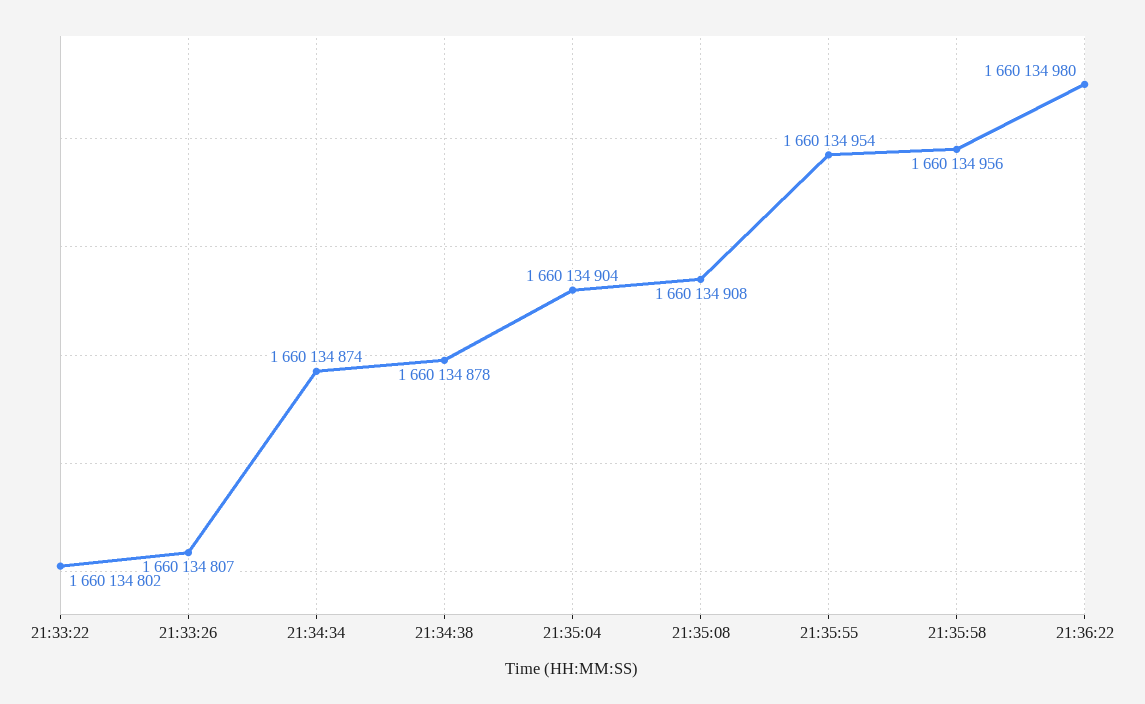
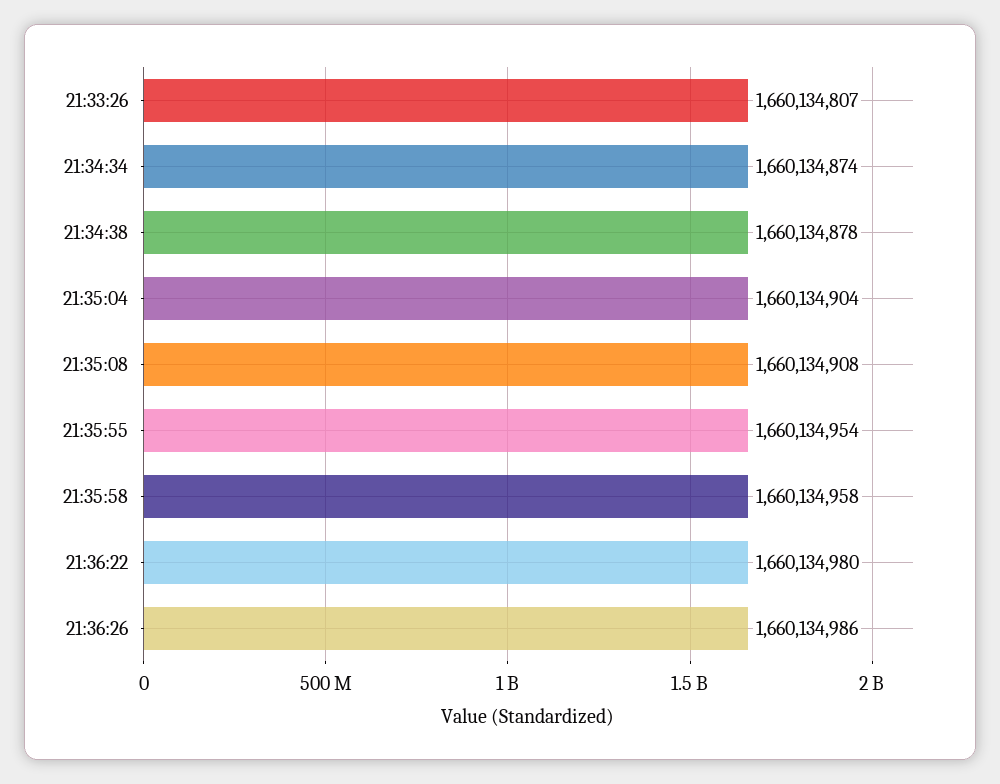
21:33:22: 1660134802 -> none
21:35:58: 1660134956 -> 1660134958
21:36:26: none -> 1660134986

